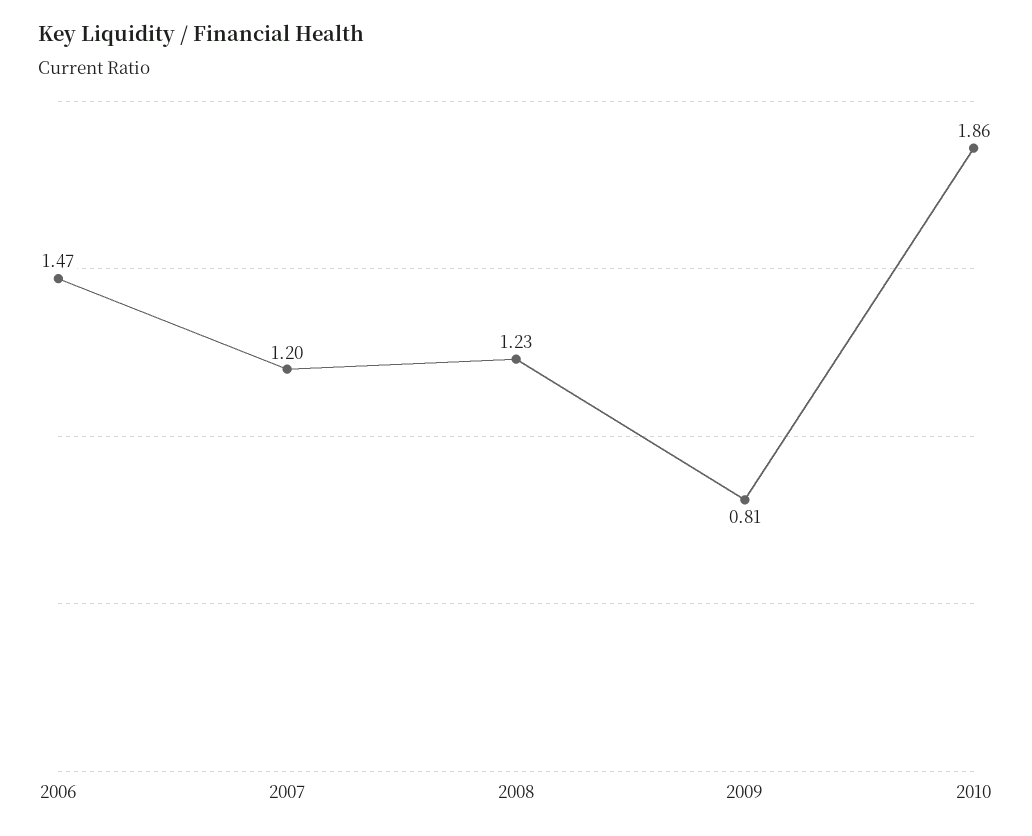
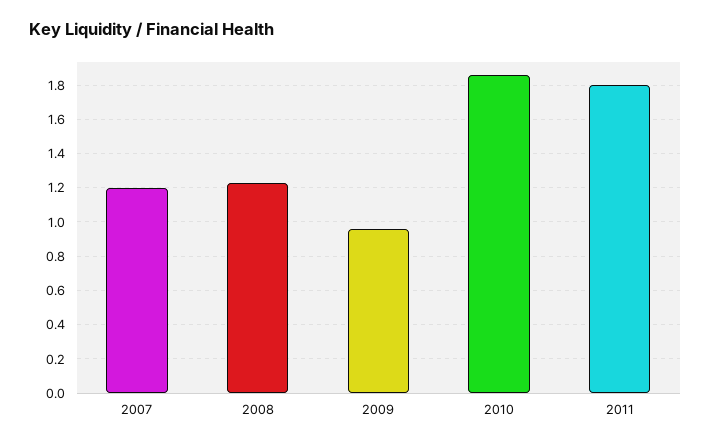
2006: 1.47 -> none
2009: 0.81 -> 0.95
2011: none -> 1.8

